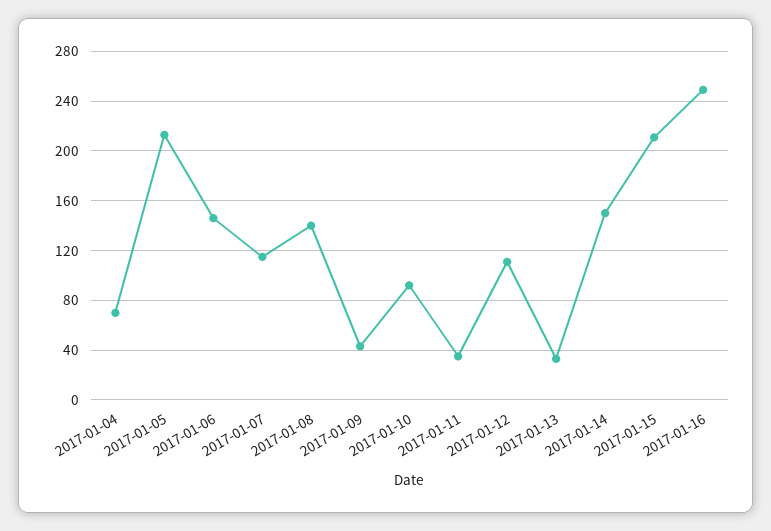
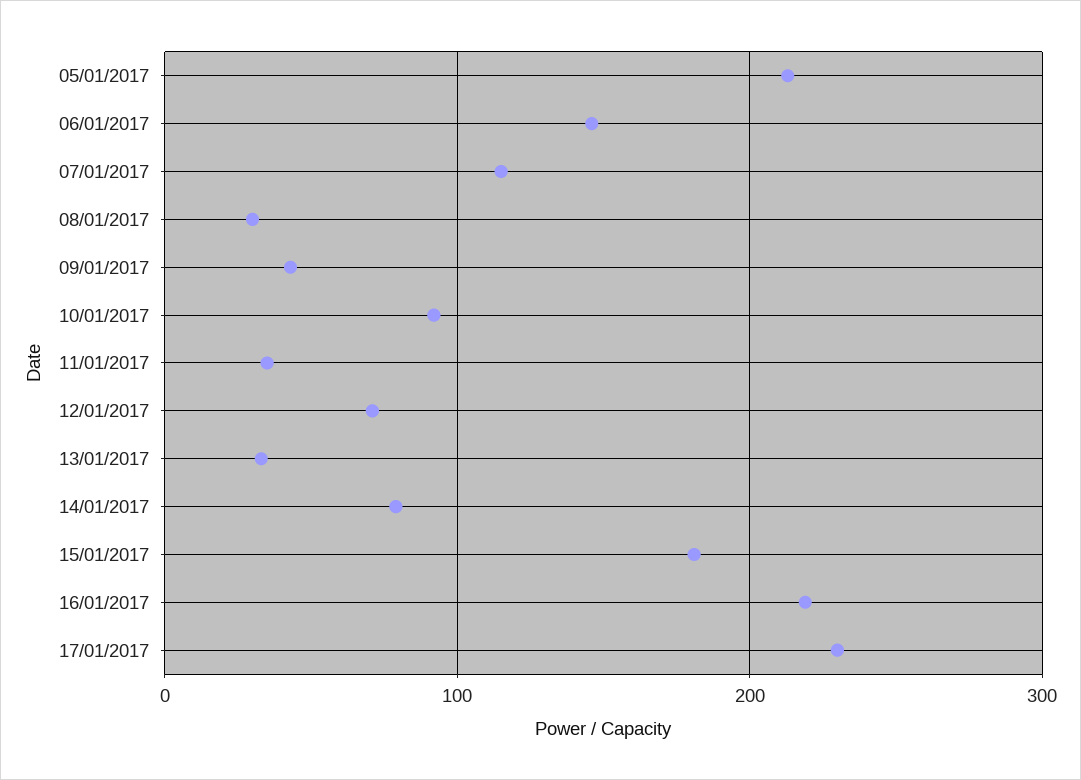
2017-01-04: 70 -> none
2017-01-08: 140 -> 30
2017-01-12: 110 -> 70
2017-01-14: 150 -> 80
2017-01-15: 210 -> 180
2017-01-16: 250 -> 220
17/01/2017: none -> 230

